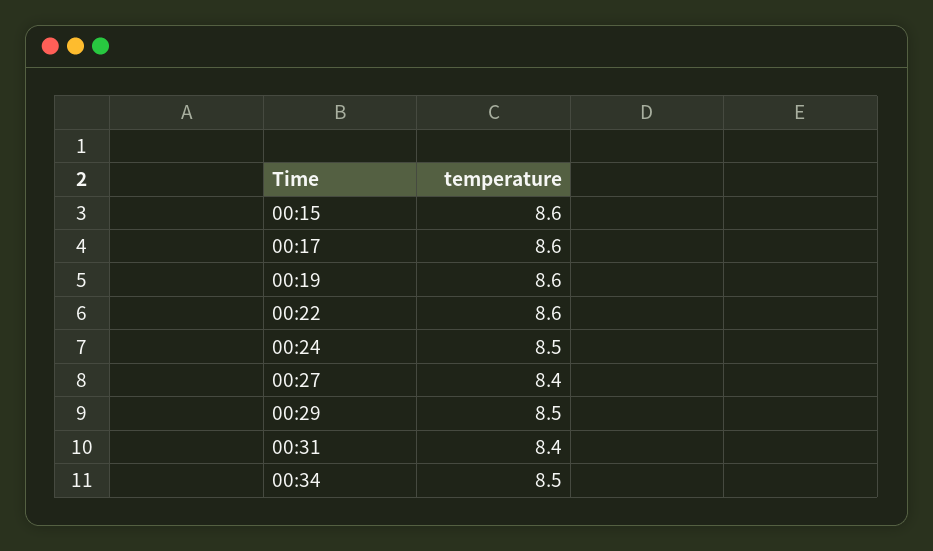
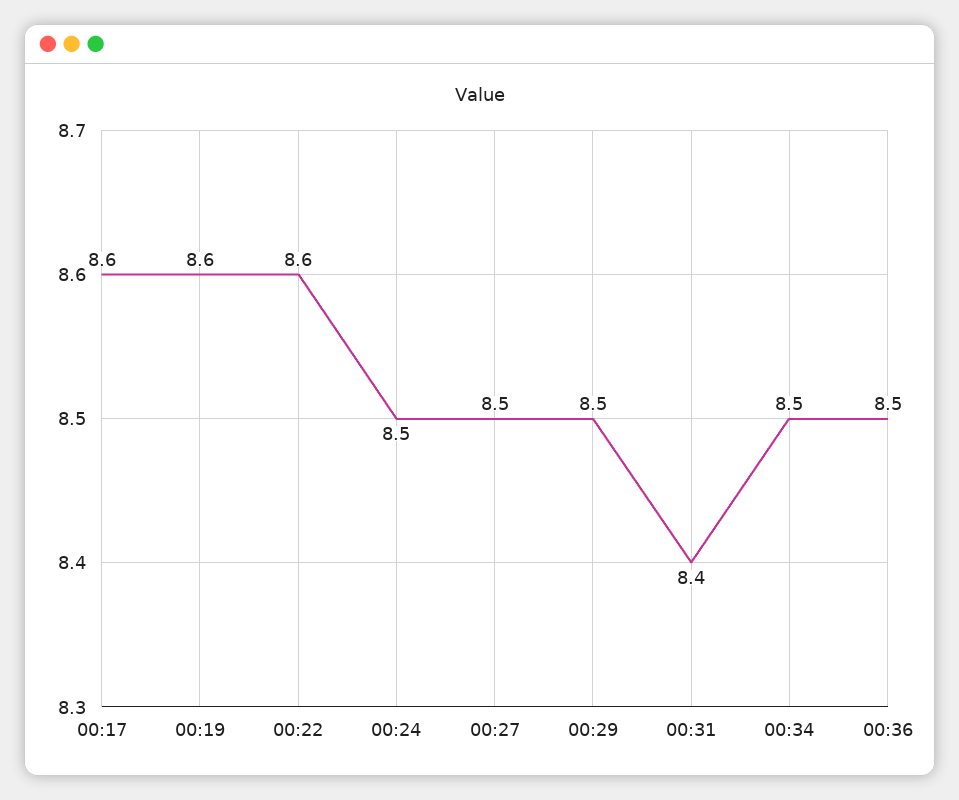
00:15: 8.6 -> none
00:27: 8.4 -> 8.5
00:36: none -> 8.5

